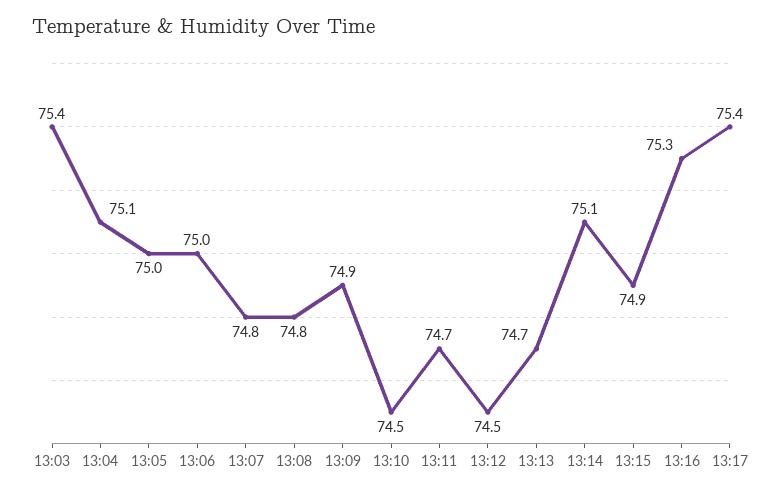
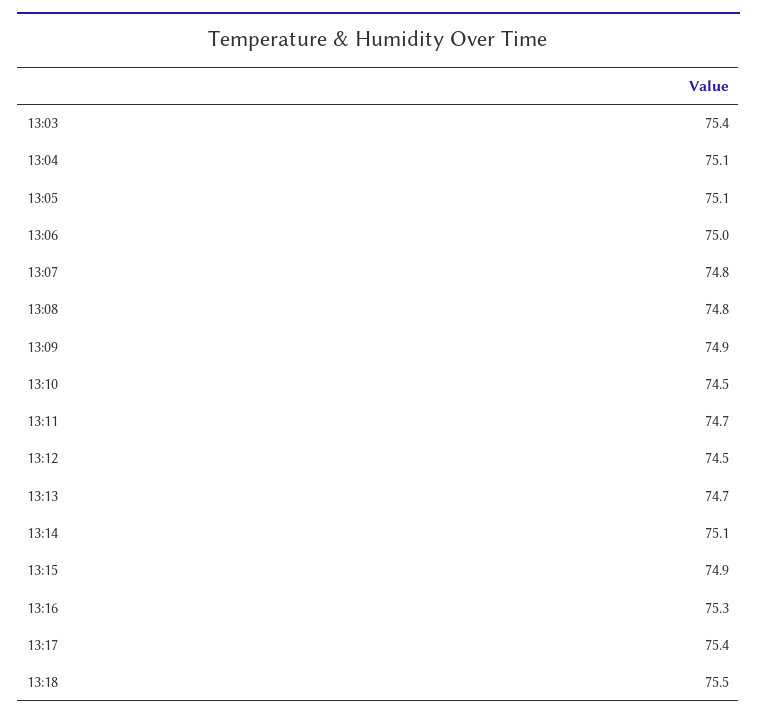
13:05: 75 -> 75.1
13:18: none -> 75.5

